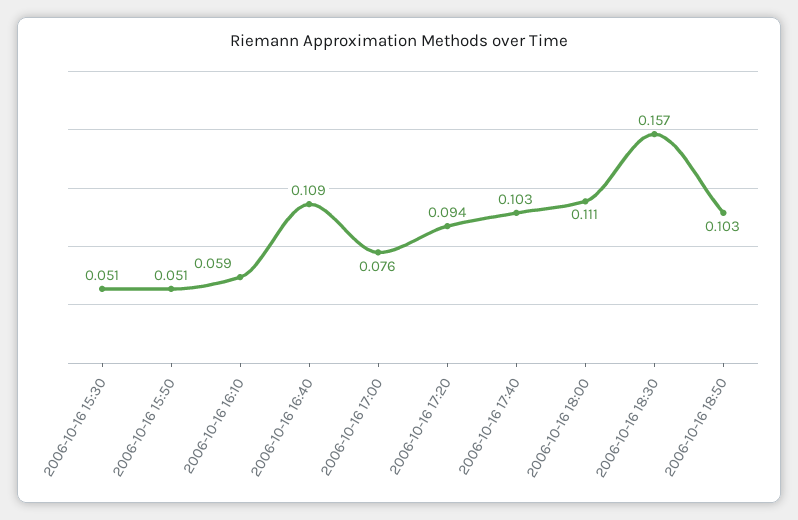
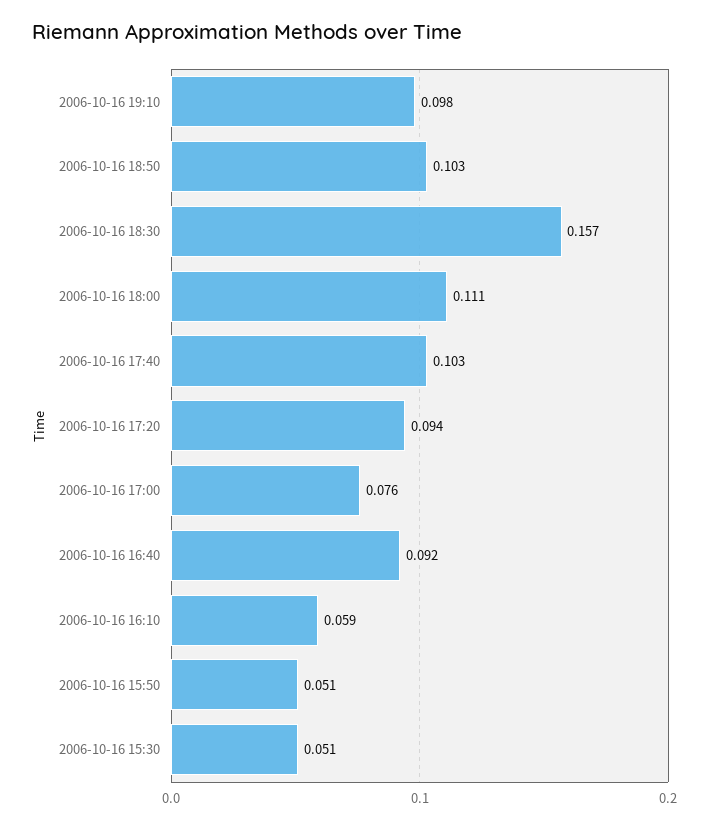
2006-10-16 16:40: 0.109 -> 0.092
2006-10-16 19:10: none -> 0.098

